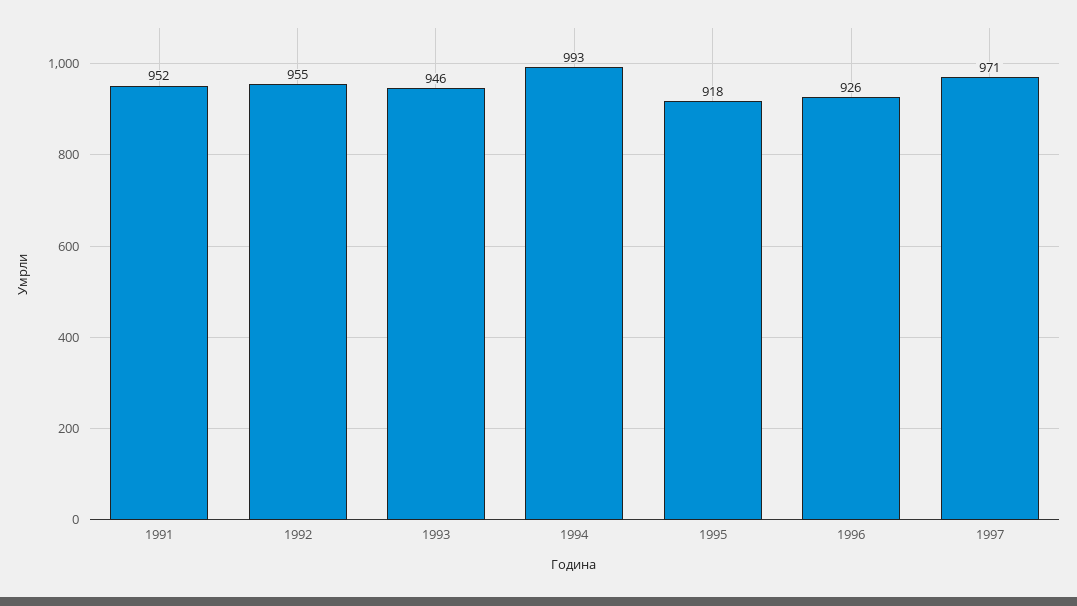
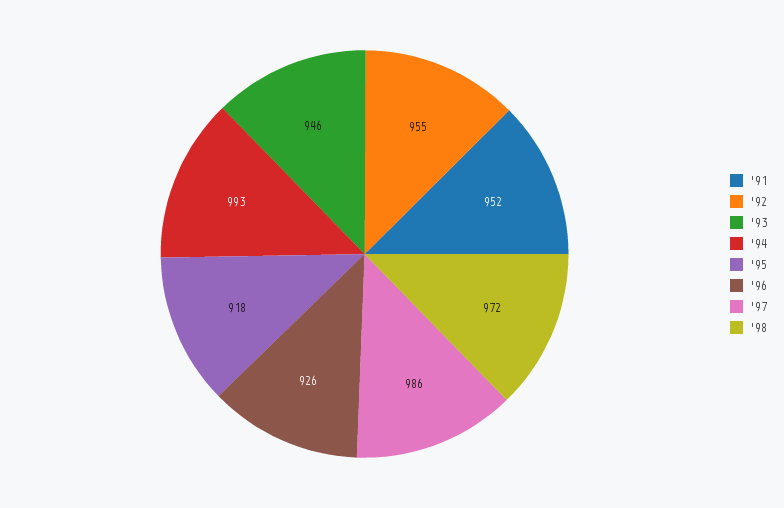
1997: 971 -> 986
'98: none -> 972

